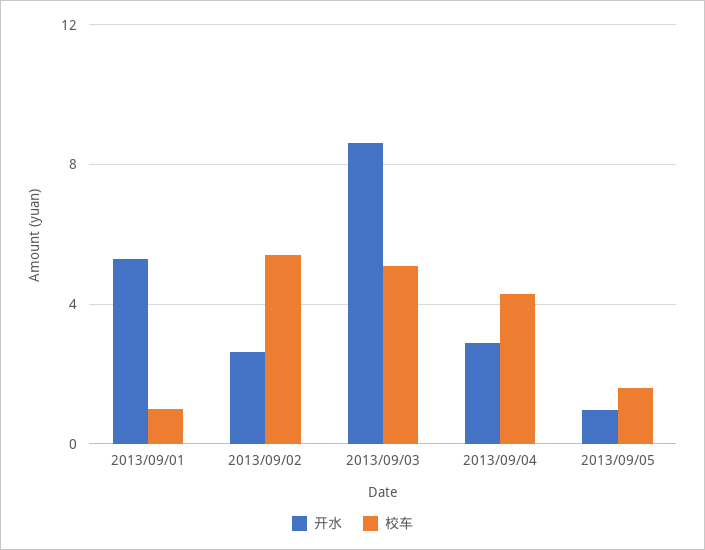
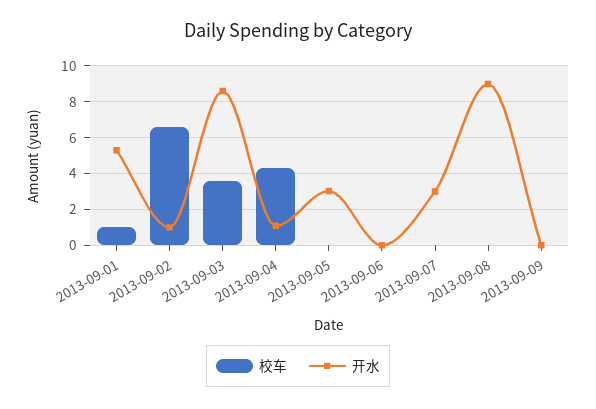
开水, 2013/09/02: 2.5 -> 1
校车, 2013/09/02: 5.5 -> 6.5
校车, 2013/09/03: 5 -> 3.5
开水, 2013/09/04: 3 -> 1
开水, 2013/09/05: 1 -> 3
校车, 2013/09/05: 1.5 -> 0
校车, 2013-09-06: none -> 0
开水, 2013-09-06: none -> 0
校车, 2013-09-07: none -> 0
开水, 2013-09-07: none -> 3
校车, 2013-09-08: none -> 0
开水, 2013-09-08: none -> 9
校车, 2013-09-09: none -> 0
开水, 2013-09-09: none -> 0

